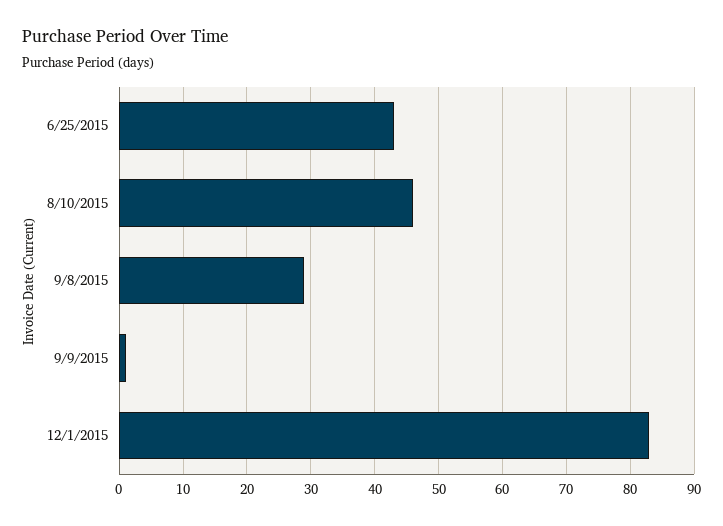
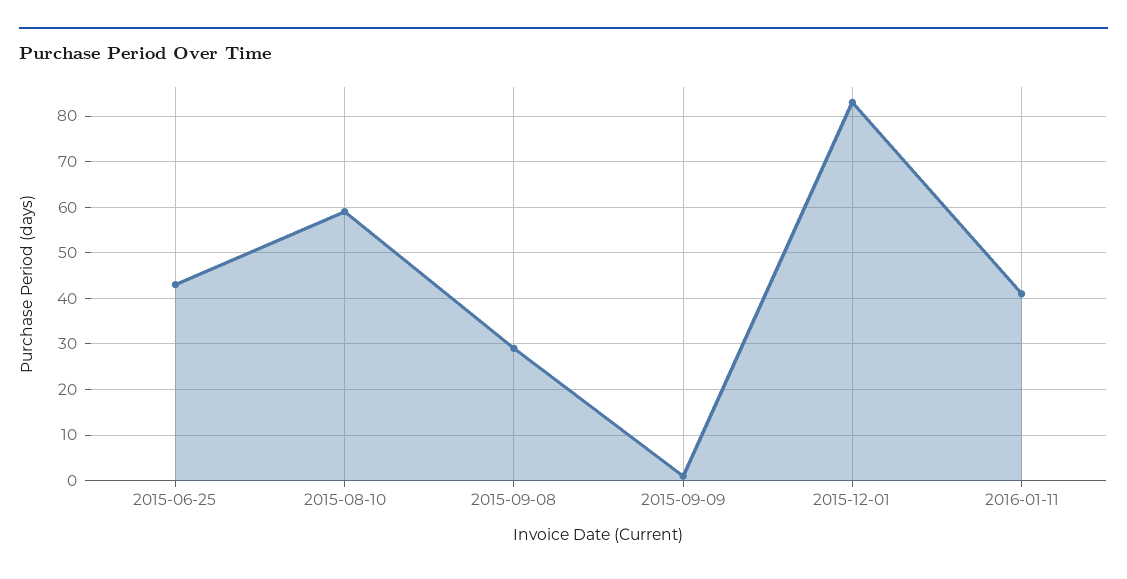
8/10/2015: 46 -> 60
2016-01-11: none -> 40

